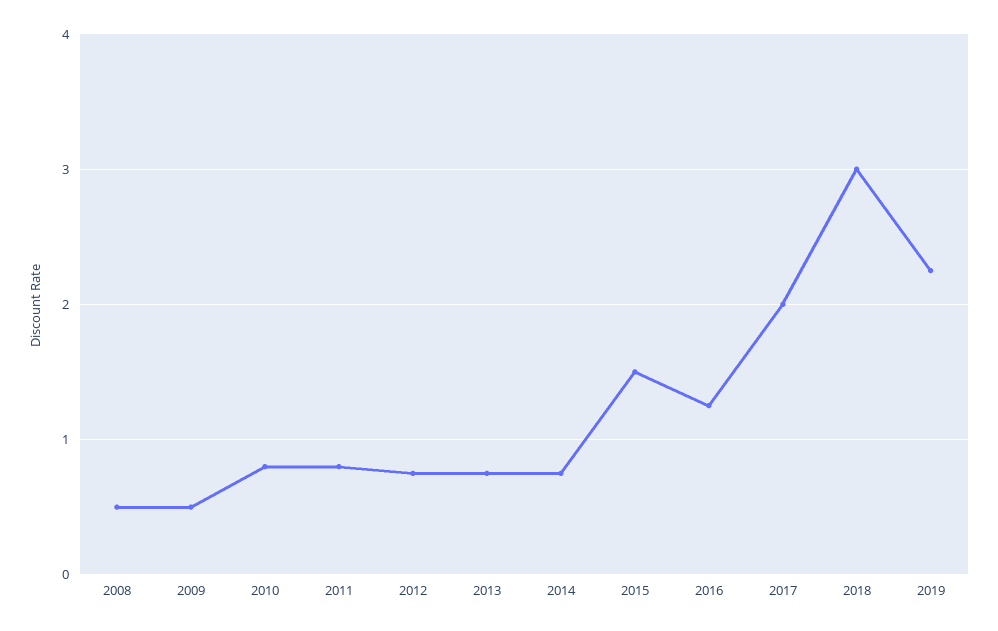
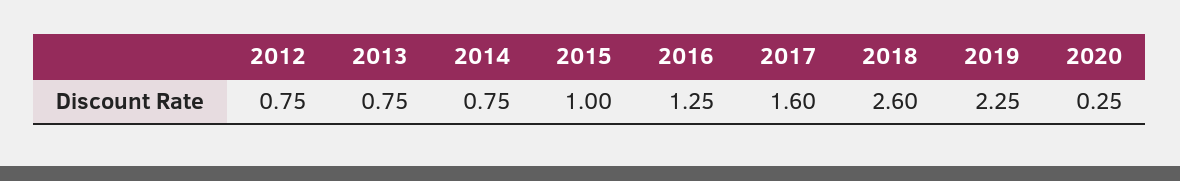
2008: 0.5 -> none
2009: 0.5 -> none
2010: 0.8 -> none
2011: 0.8 -> none
2015: 1.5 -> 1
2017: 2 -> 1.6
2018: 3 -> 2.6
2020: none -> 0.25

